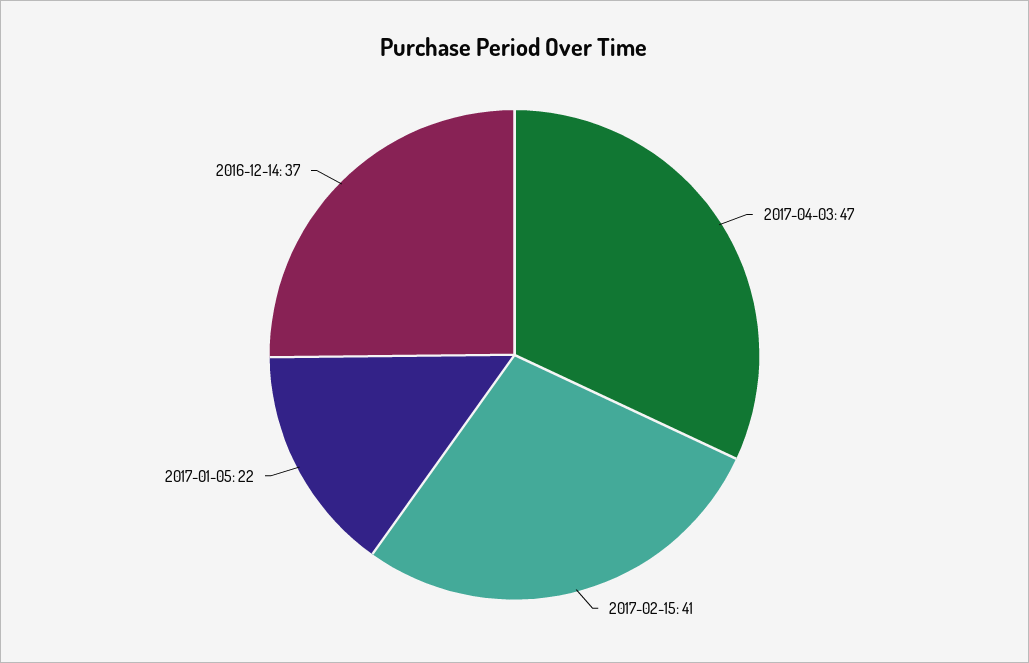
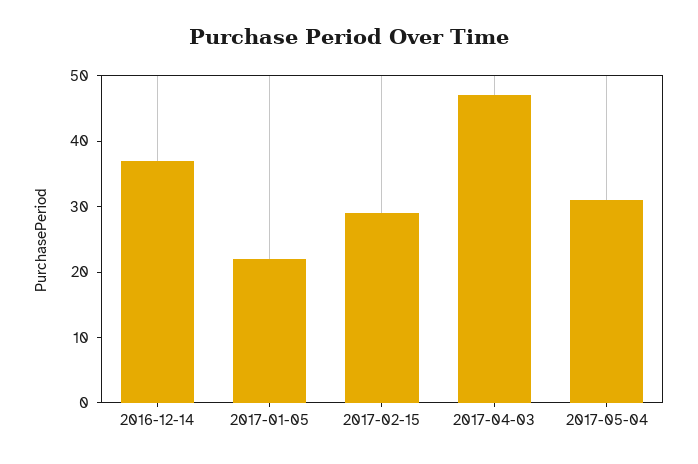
2017-02-15: 41 -> 30
2017-05-04: none -> 30

